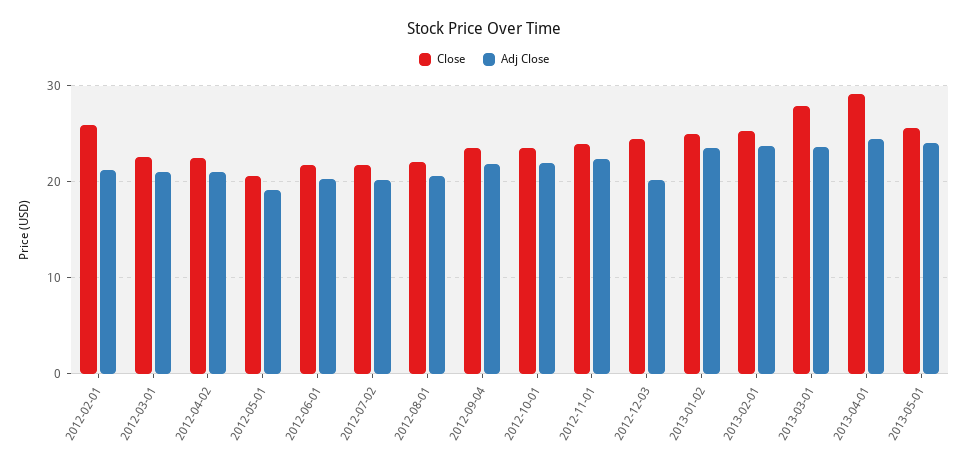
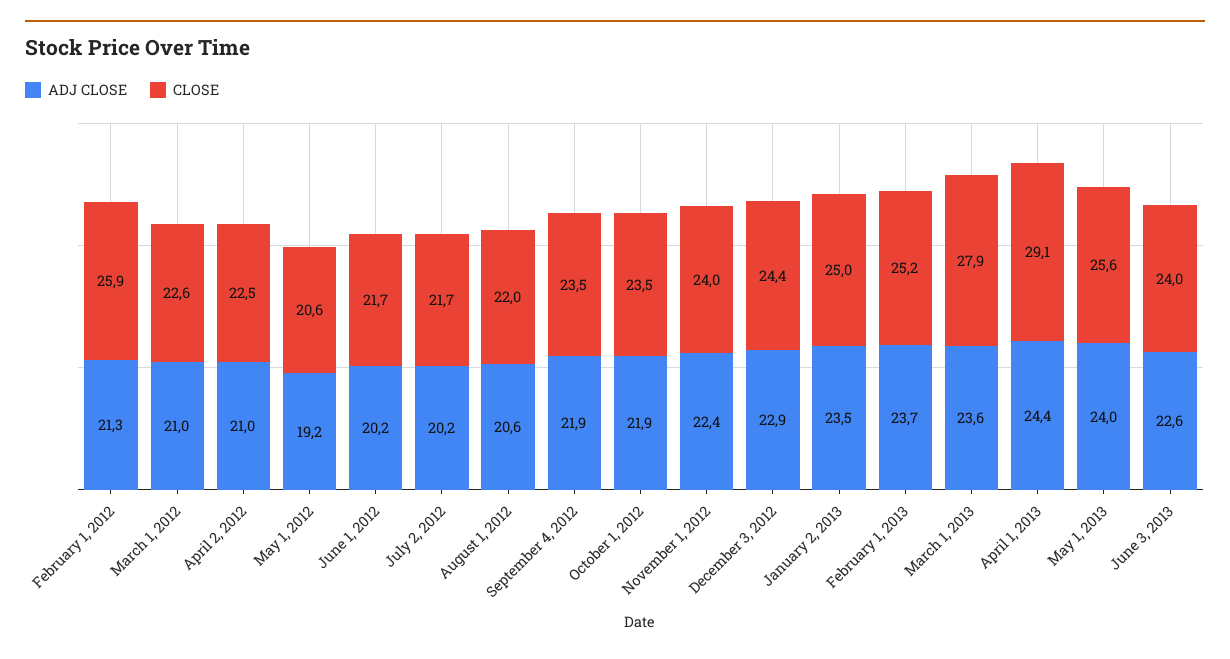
Adj Close, 2012-12-03: 20 -> 22.9
Adj Close, June 3, 2013: none -> 22.6
Close, June 3, 2013: none -> 24

